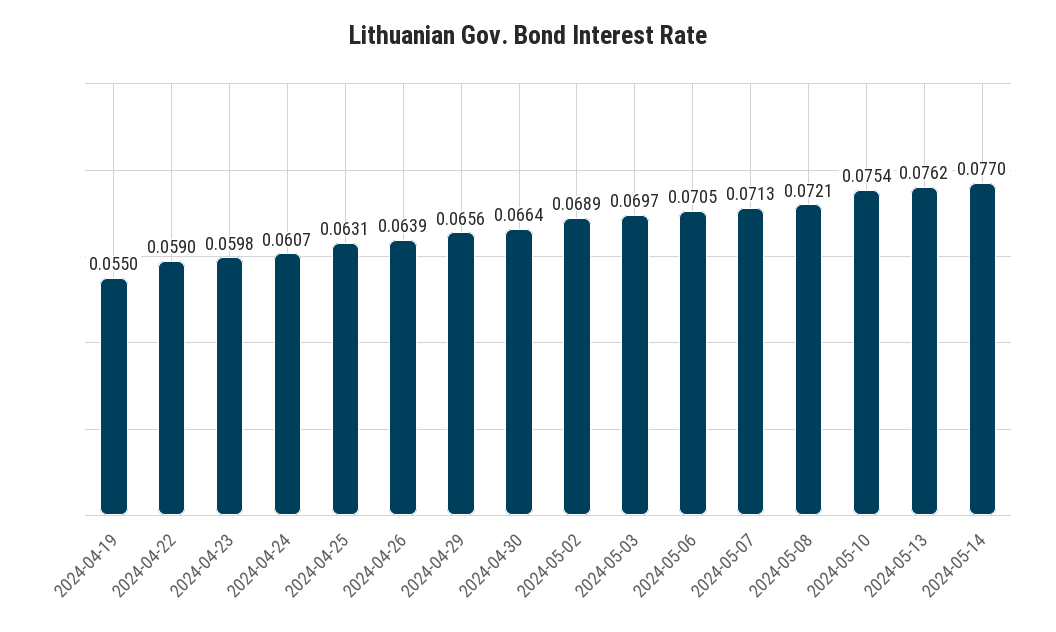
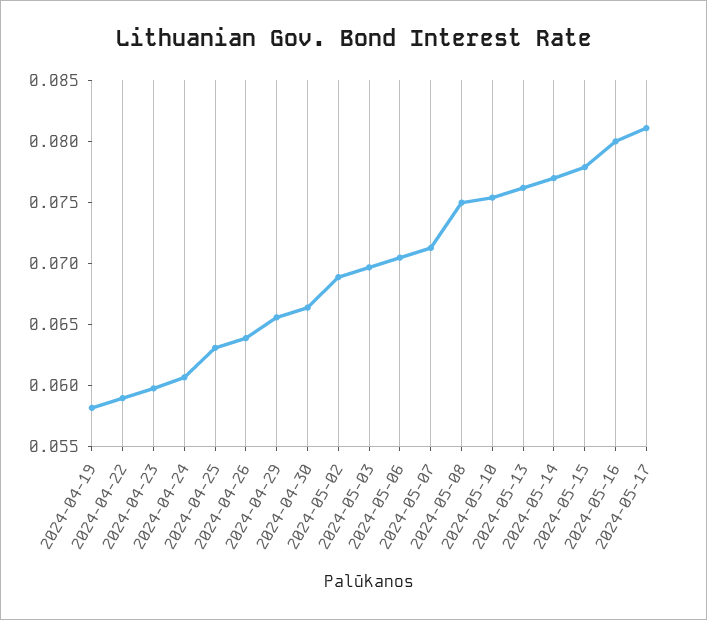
2024-04-19: 0.055 -> 0.058
2024-05-08: 0.0721 -> 0.075
2024-05-15: none -> 0.078
2024-05-16: none -> 0.08
2024-05-17: none -> 0.081

